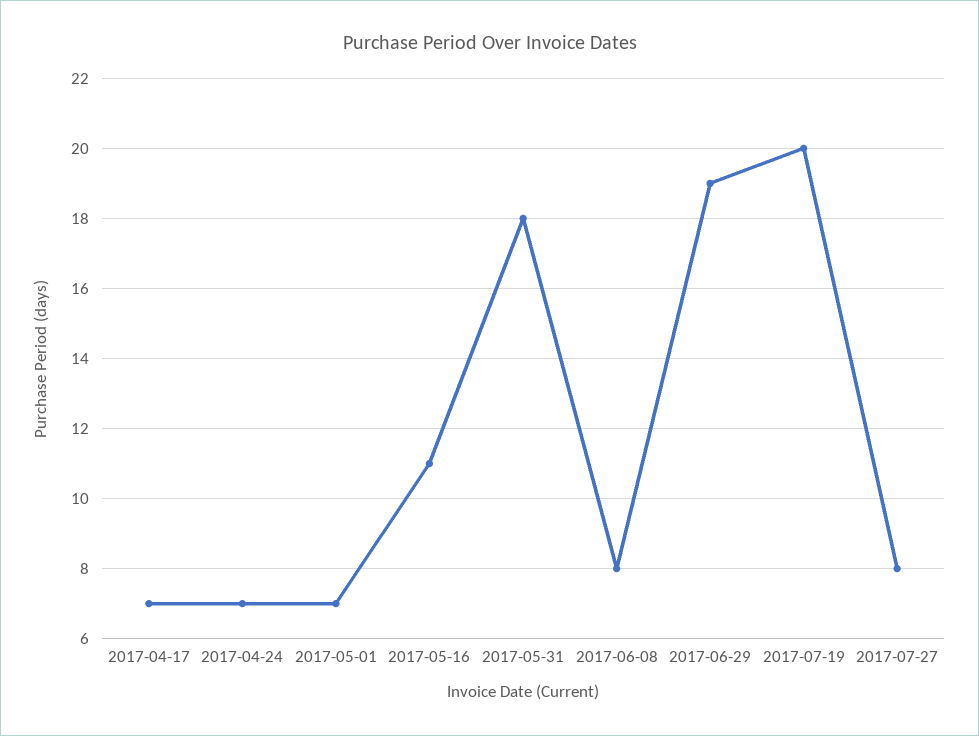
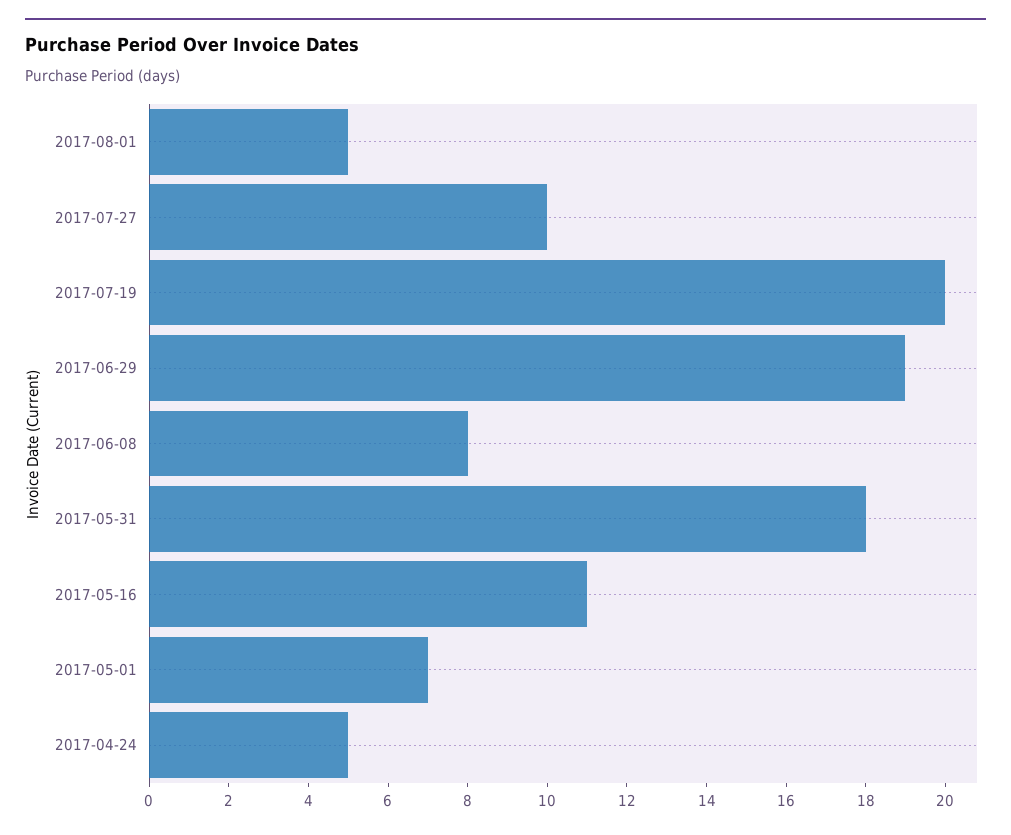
2017-04-17: 7 -> none
2017-04-24: 7 -> 5
2017-07-27: 8 -> 10
2017-08-01: none -> 5

